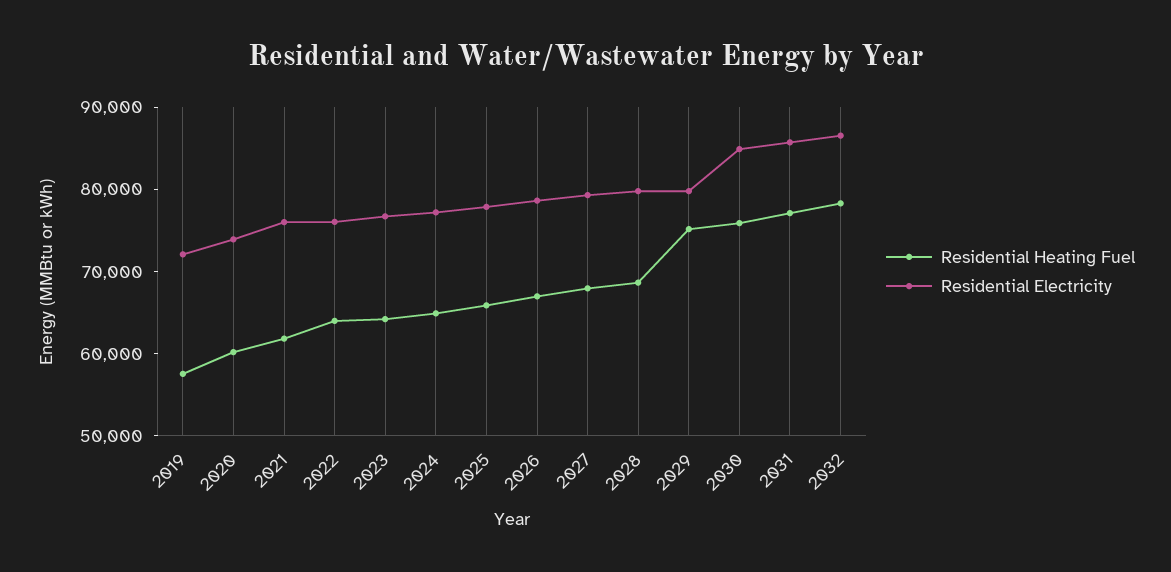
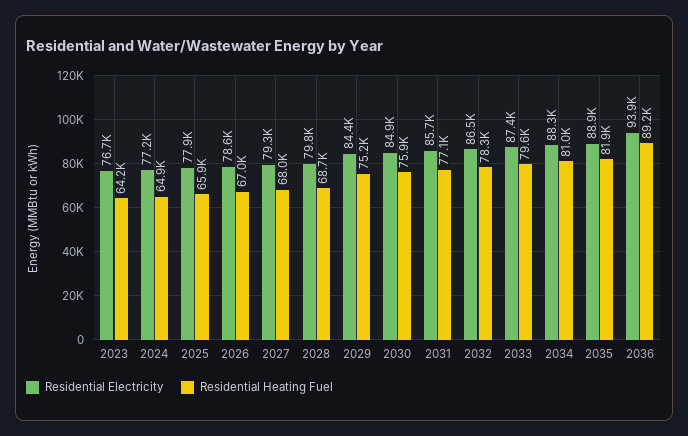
Residential Heating Fuel, 2019: 58000 -> none
Residential Electricity, 2019: 72000 -> none
Residential Heating Fuel, 2020: 60000 -> none
Residential Electricity, 2020: 74000 -> none
Residential Heating Fuel, 2021: 62000 -> none
Residential Electricity, 2021: 76000 -> none
Residential Heating Fuel, 2022: 64000 -> none
Residential Electricity, 2022: 76000 -> none
Residential Electricity, 2029: 80000 -> 84400
Residential Electricity, 2033: none -> 87400
Residential Heating Fuel, 2033: none -> 79600
Residential Electricity, 2034: none -> 88300
Residential Heating Fuel, 2034: none -> 81000
Residential Electricity, 2035: none -> 88900
Residential Heating Fuel, 2035: none -> 81900
Residential Electricity, 2036: none -> 93900
Residential Heating Fuel, 2036: none -> 89200

